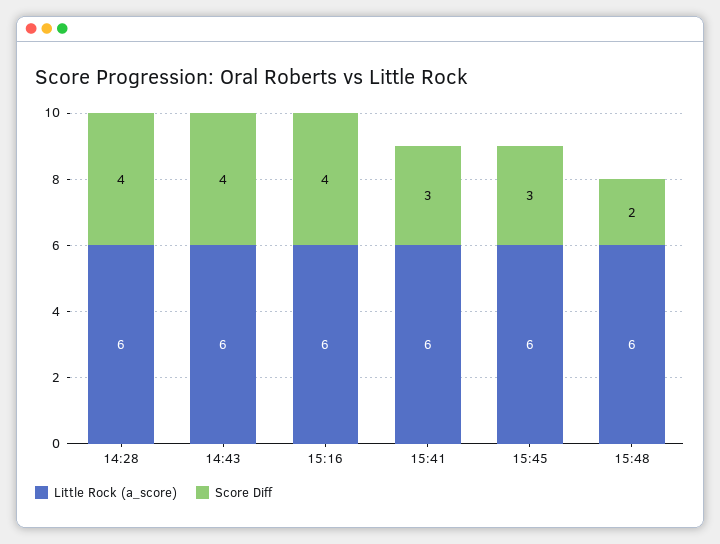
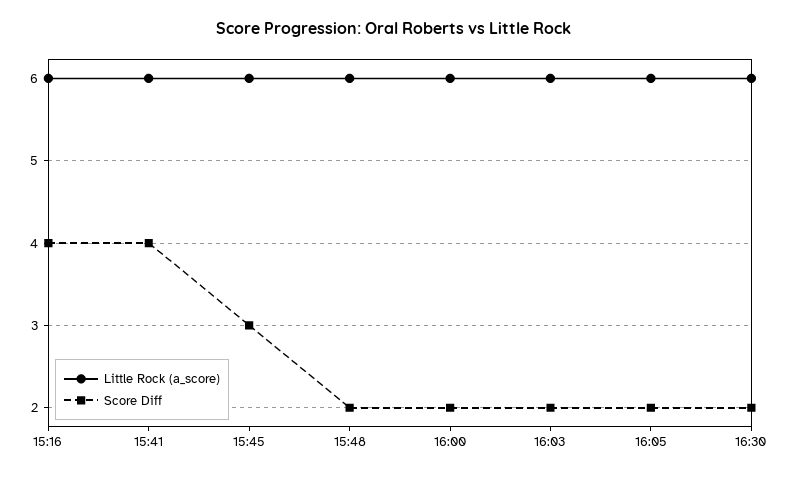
Little Rock (a_score), 14:28: 6 -> none
Score Diff, 14:28: 4 -> none
Little Rock (a_score), 14:43: 6 -> none
Score Diff, 14:43: 4 -> none
Score Diff, 15:41: 3 -> 4
Little Rock (a_score), 16:00: none -> 6
Score Diff, 16:00: none -> 2
Little Rock (a_score), 16:03: none -> 6
Score Diff, 16:03: none -> 2
Little Rock (a_score), 16:05: none -> 6
Score Diff, 16:05: none -> 2
Little Rock (a_score), 16:30: none -> 6
Score Diff, 16:30: none -> 2

